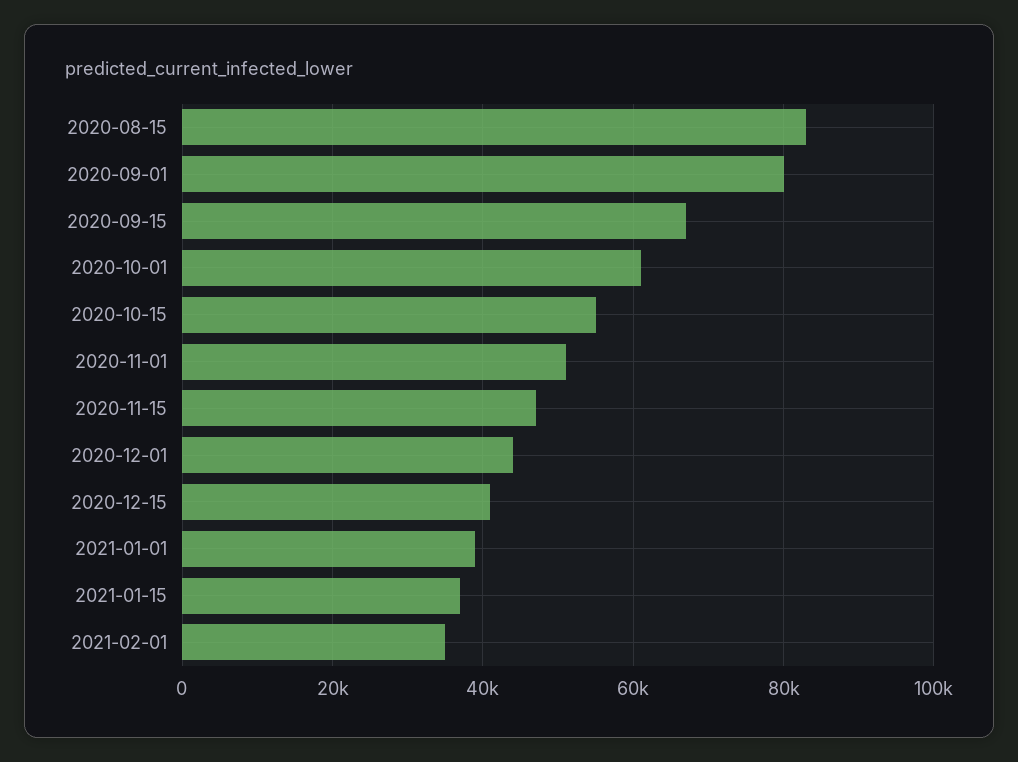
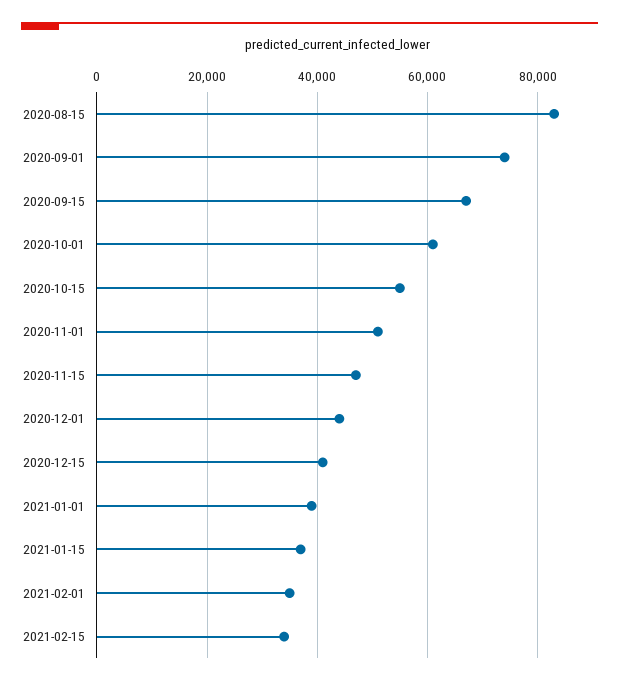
2020-09-01: 80000 -> 74000
2021-02-15: none -> 34000

